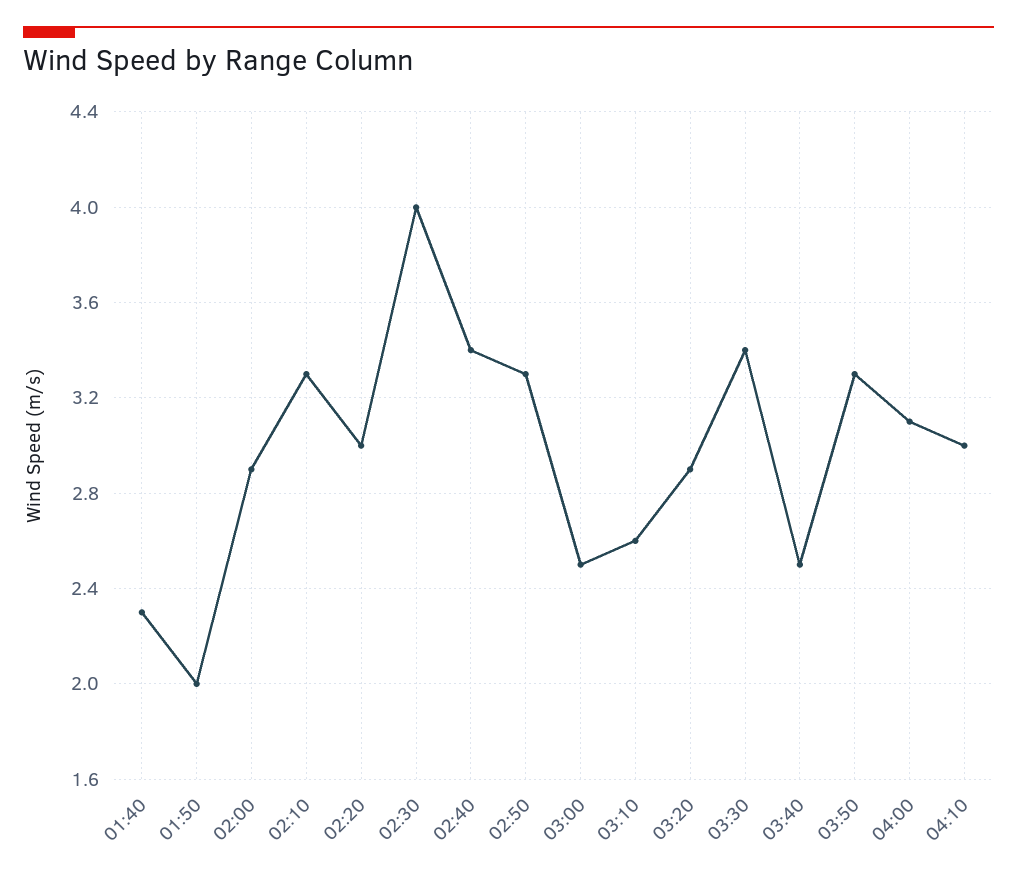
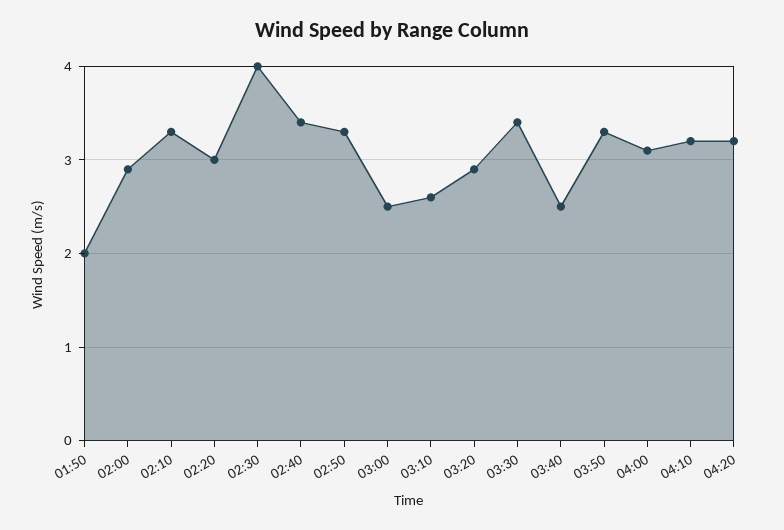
01:40: 2.3 -> none
04:10: 3 -> 3.2
04:20: none -> 3.2

